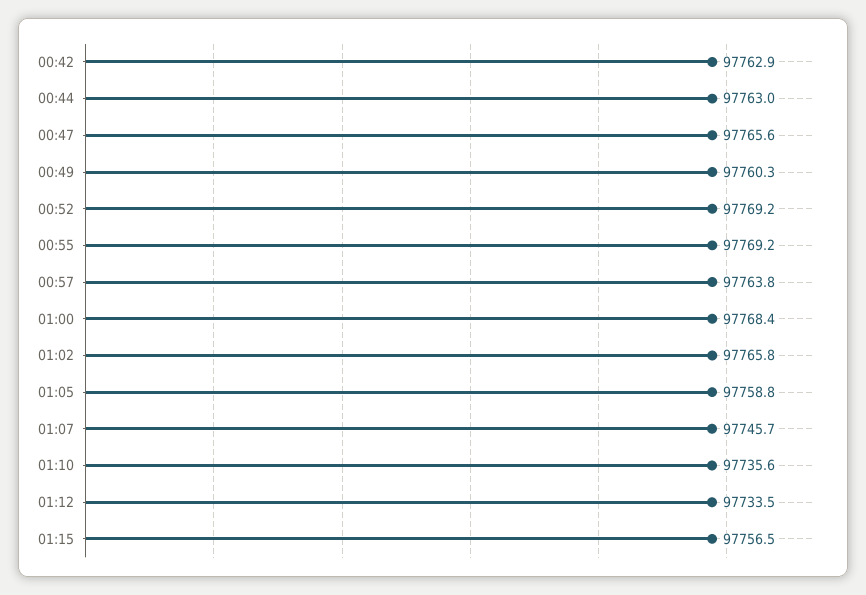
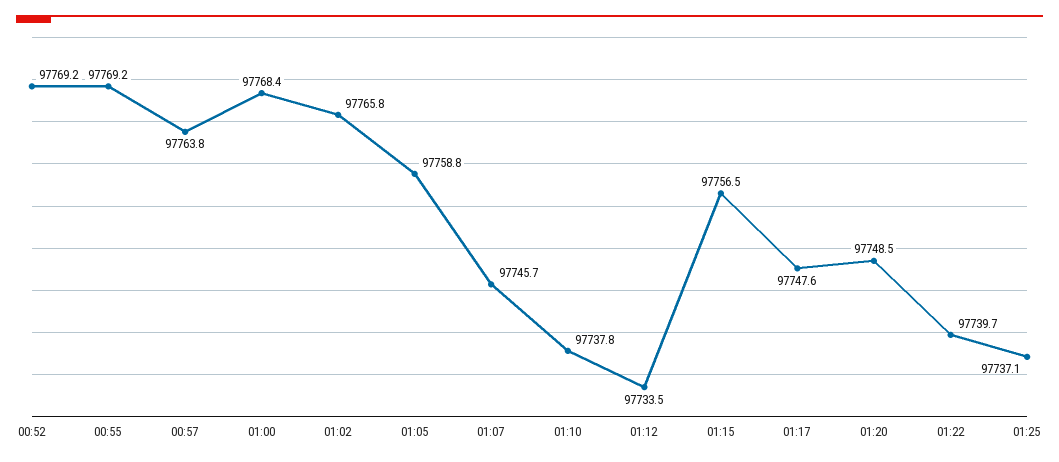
00:42: 97762.9 -> none
00:44: 97763 -> none
00:47: 97765.6 -> none
00:49: 97760.3 -> none
01:10: 97735.6 -> 97737.8
01:17: none -> 97747.6
01:20: none -> 97748.5
01:22: none -> 97739.7
01:25: none -> 97737.1

